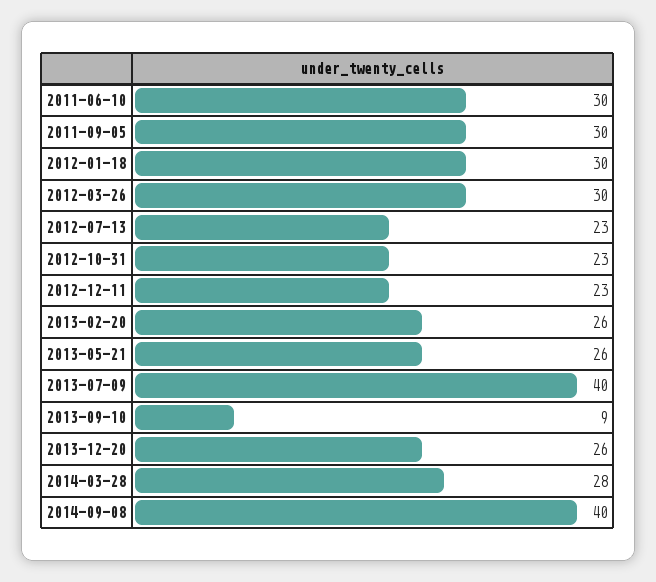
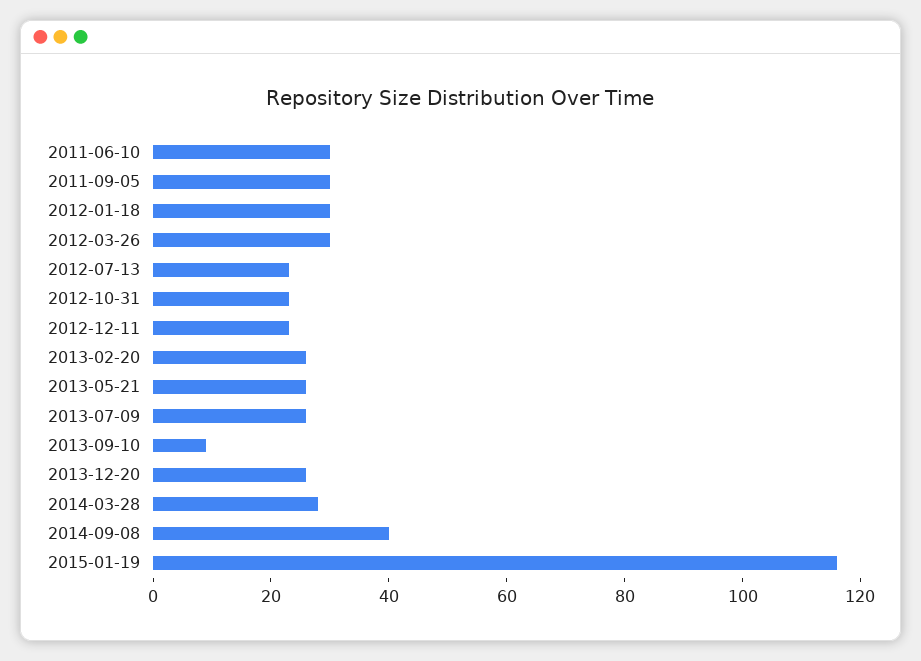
2013-07-09: 40 -> 25
2015-01-19: none -> 115

